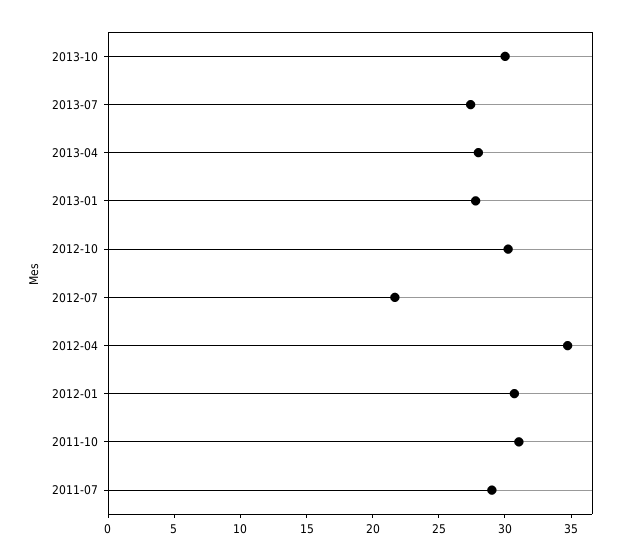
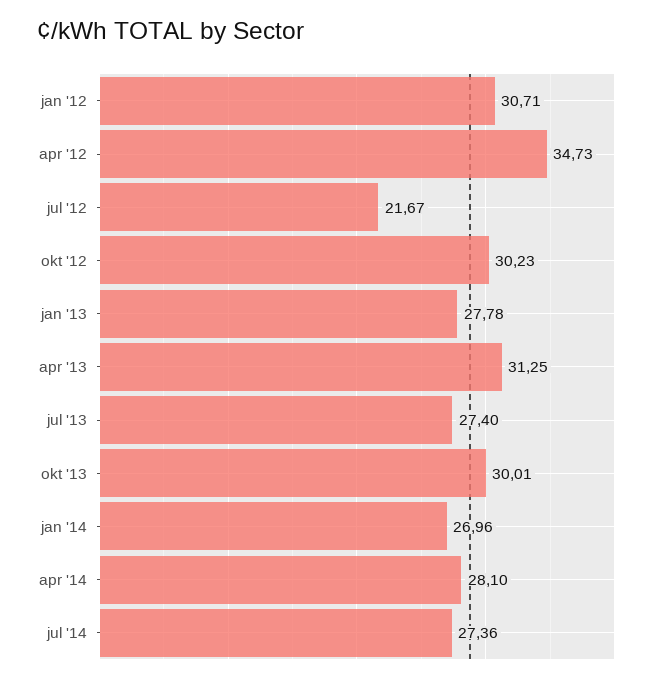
2013-04: 28 -> 31.25
2011-10: 31 -> none
2011-07: 29 -> none
jan '14: none -> 26.96
apr '14: none -> 28.1
jul '14: none -> 27.36

